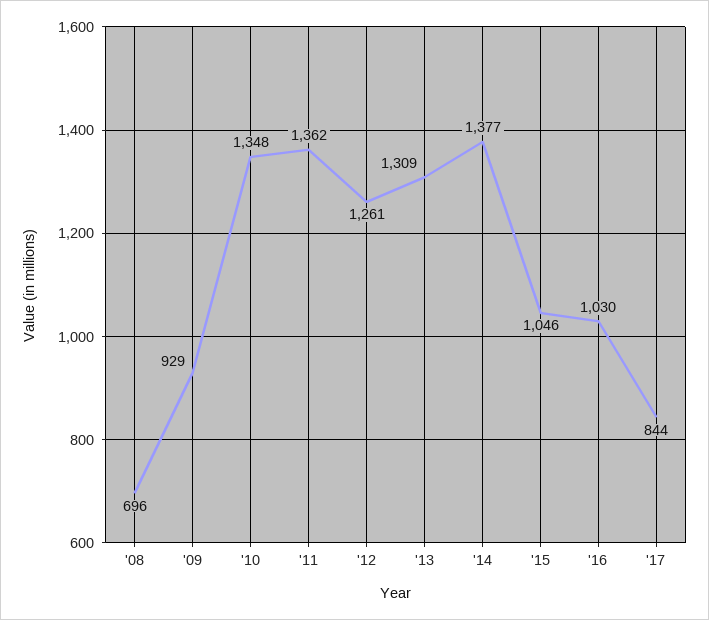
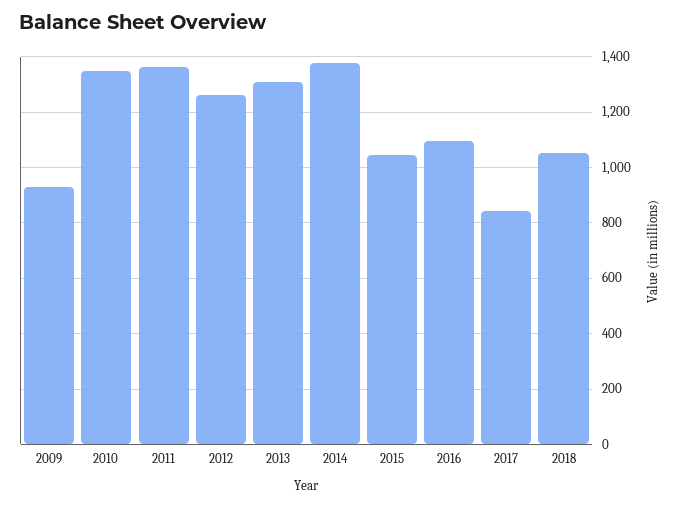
'08: 696 -> none
'16: 1030 -> 1100
2018: none -> 1050

